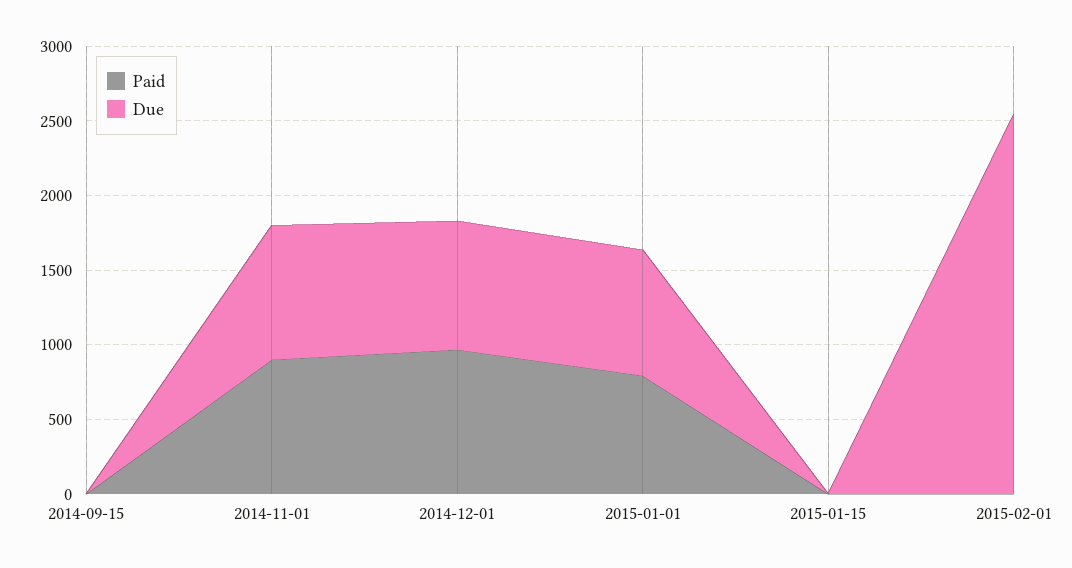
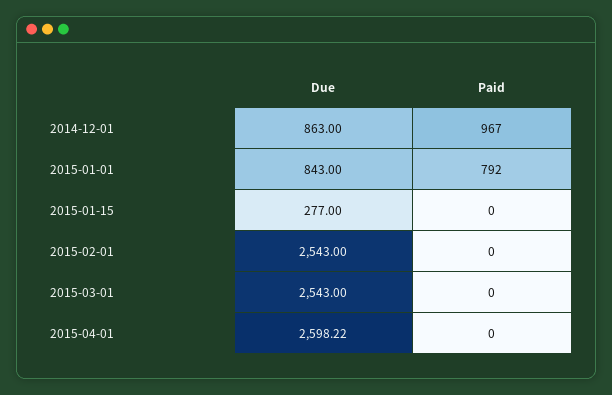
Paid, 2014-09-15: 0 -> none
Due, 2014-09-15: 0 -> none
Paid, 2014-11-01: 900 -> none
Due, 2014-11-01: 900 -> none
Due, 2015-01-15: 0 -> 277
Due, 2015-03-01: none -> 2543
Paid, 2015-03-01: none -> 0
Due, 2015-04-01: none -> 2598.22
Paid, 2015-04-01: none -> 0

